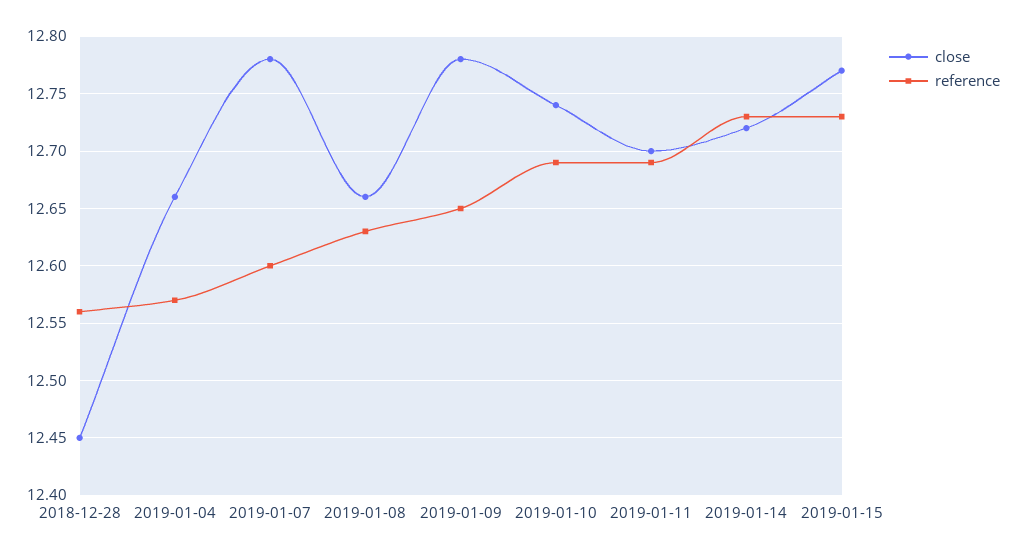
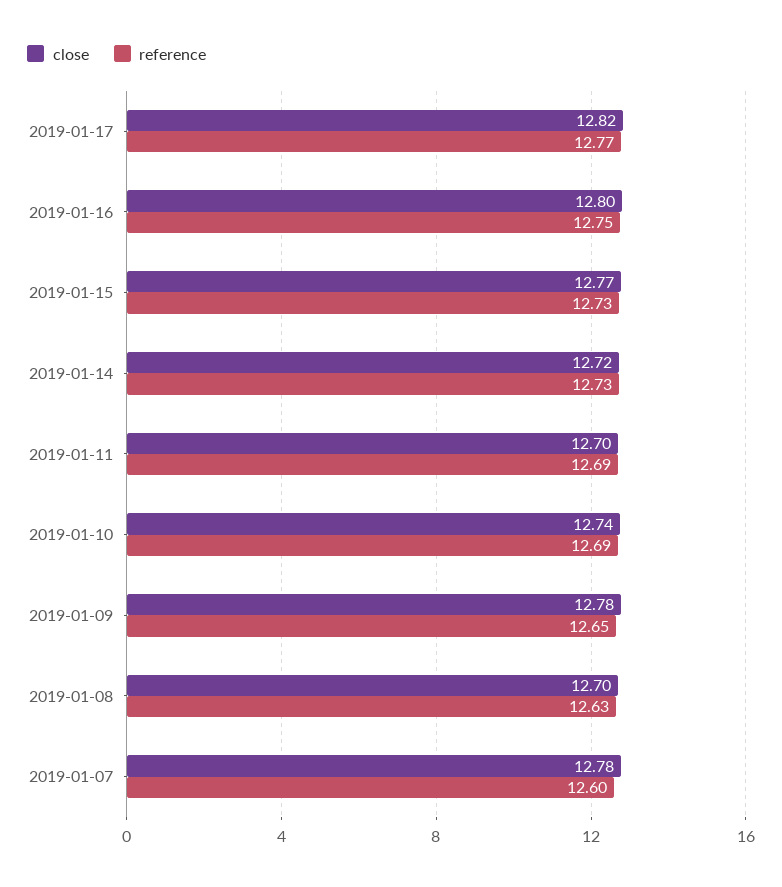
close, 2018-12-28: 12.45 -> none
reference, 2018-12-28: 12.56 -> none
close, 2019-01-04: 12.66 -> none
reference, 2019-01-04: 12.57 -> none
close, 2019-01-08: 12.66 -> 12.7
close, 2019-01-17: none -> 12.82
reference, 2019-01-17: none -> 12.77
close, 2019-01-16: none -> 12.8
reference, 2019-01-16: none -> 12.75

